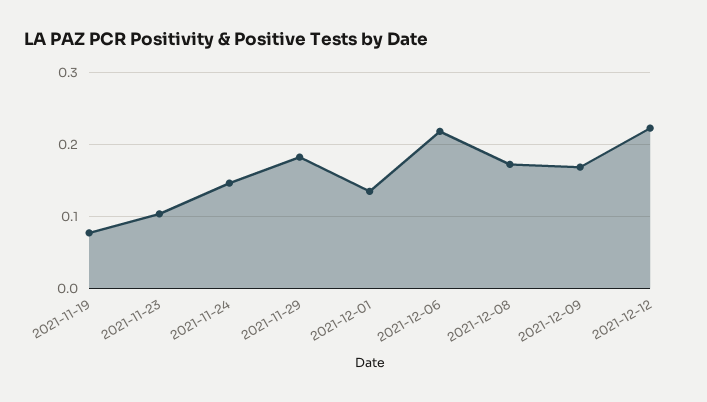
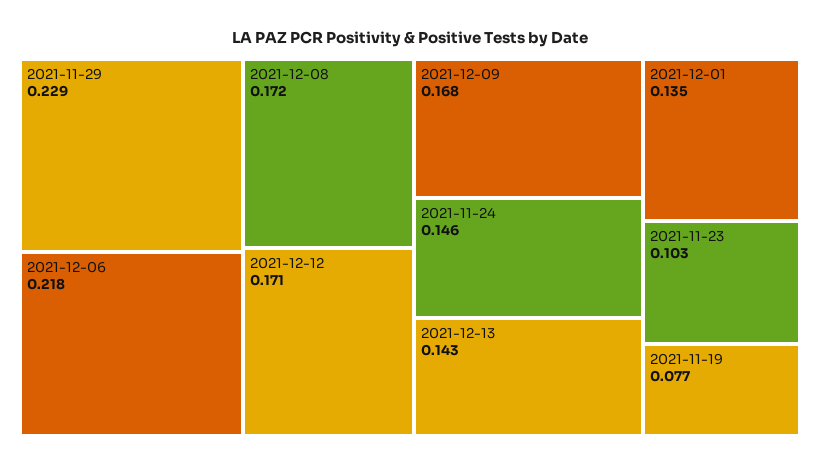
2021-11-29: 0.18 -> 0.229
2021-12-12: 0.22 -> 0.171
2021-12-13: none -> 0.143

